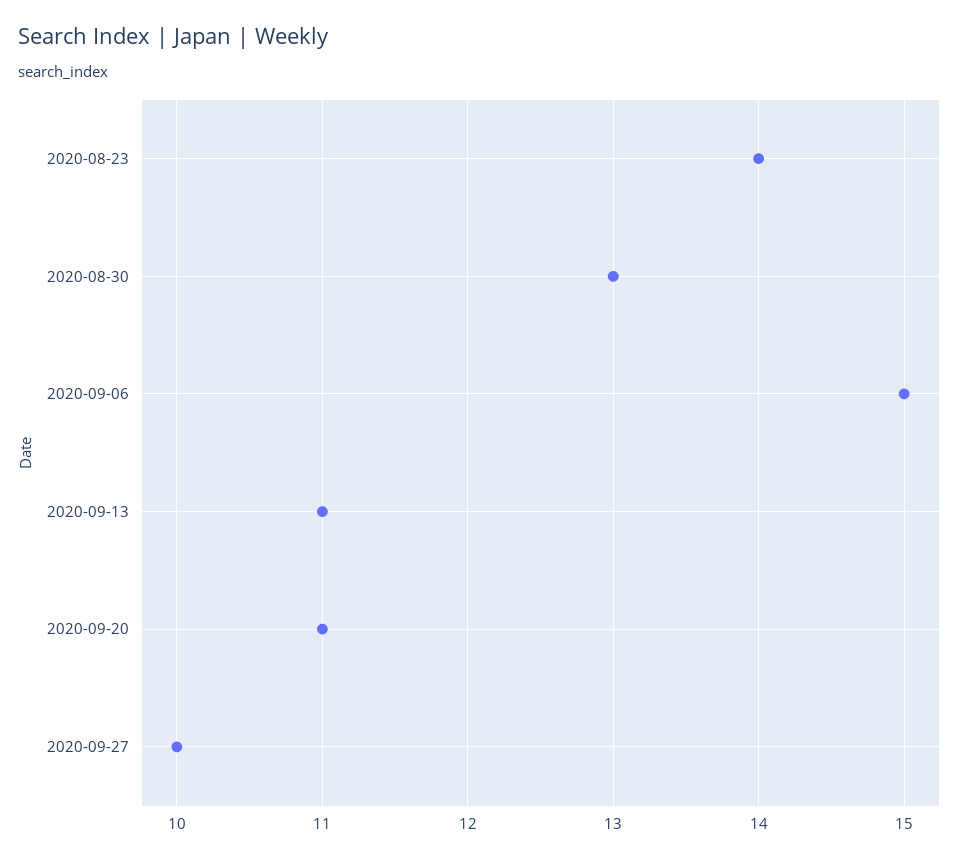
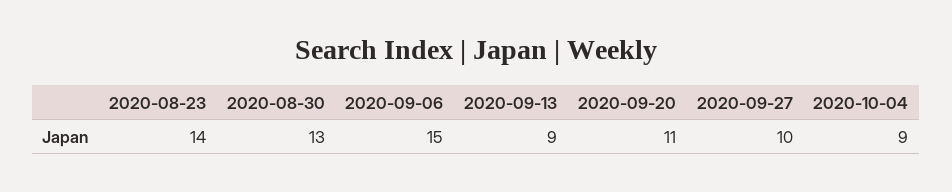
2020-09-13: 11 -> 9
2020-10-04: none -> 9

